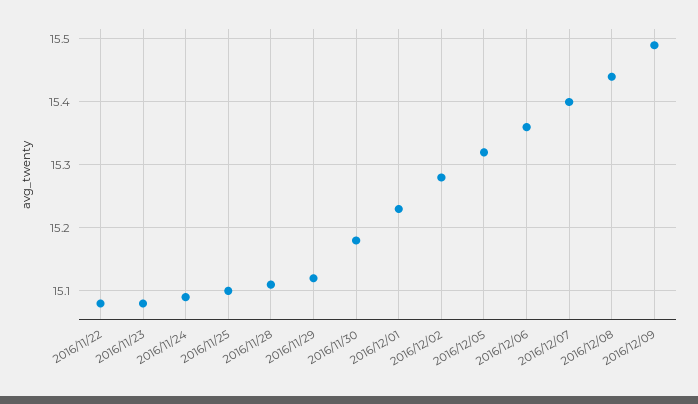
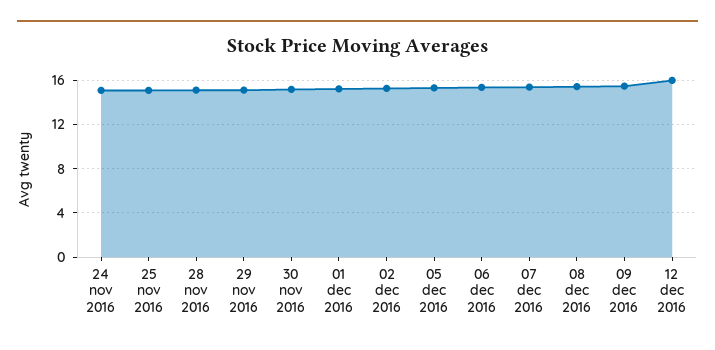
2016/11/22: 15.08 -> none
2016/11/23: 15.08 -> none
12 dec 2016: none -> 16

